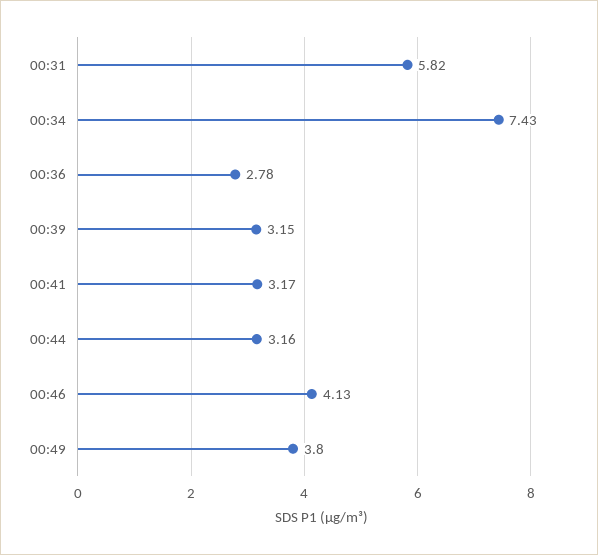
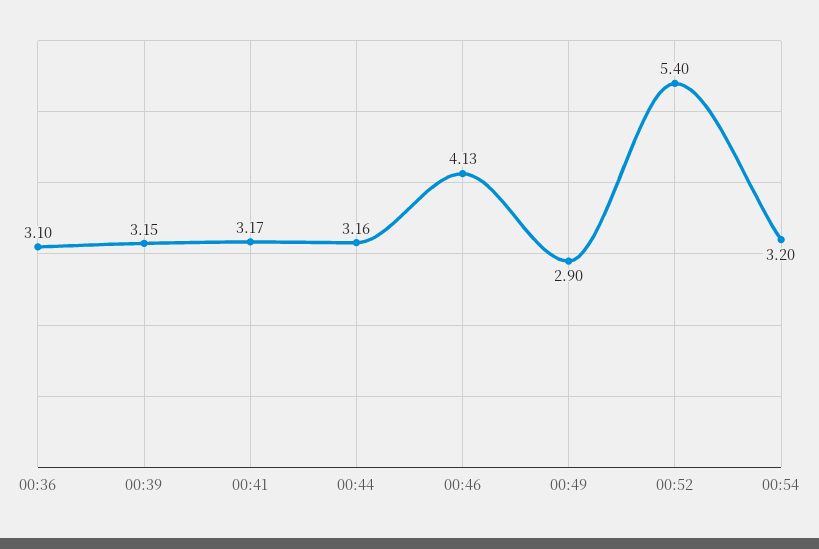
00:31: 5.82 -> none
00:34: 7.43 -> none
00:36: 2.78 -> 3.1
00:49: 3.8 -> 2.9
00:52: none -> 5.4
00:54: none -> 3.2

